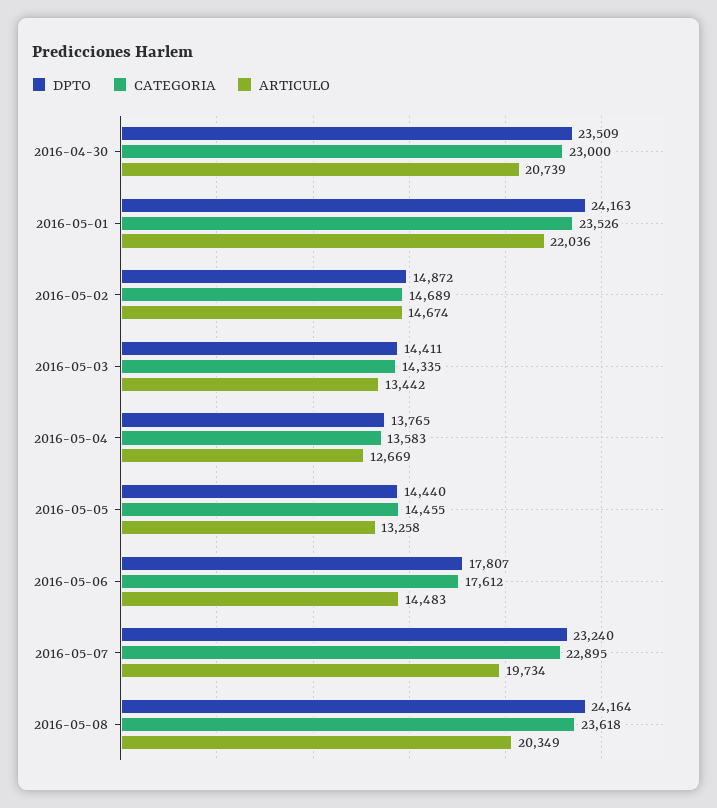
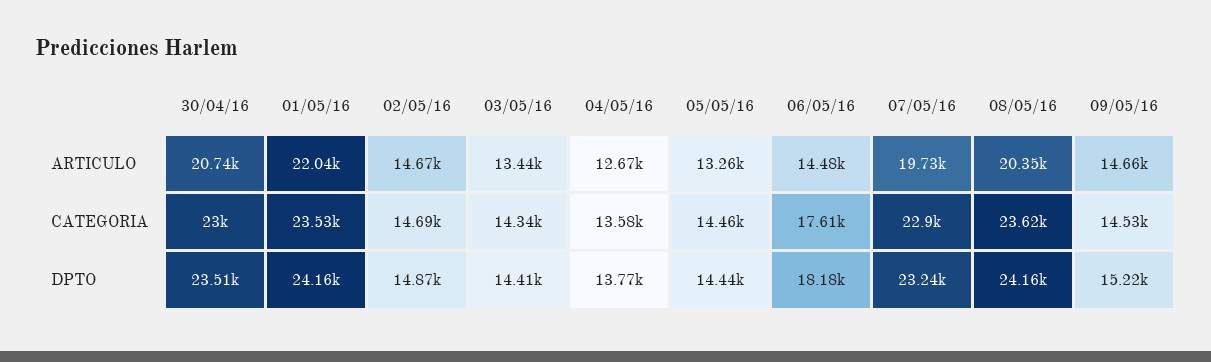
DPTO, 2016-05-06: 17807 -> 18180
ARTICULO, 09/05/16: none -> 14660
CATEGORIA, 09/05/16: none -> 14530
DPTO, 09/05/16: none -> 15220

